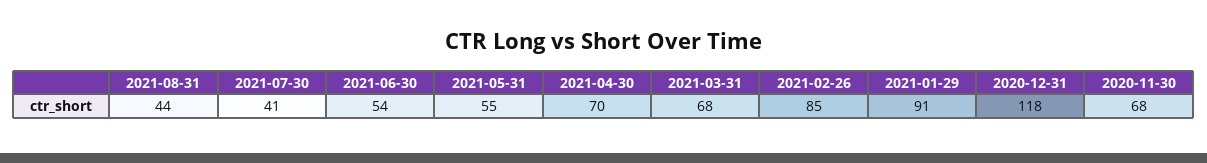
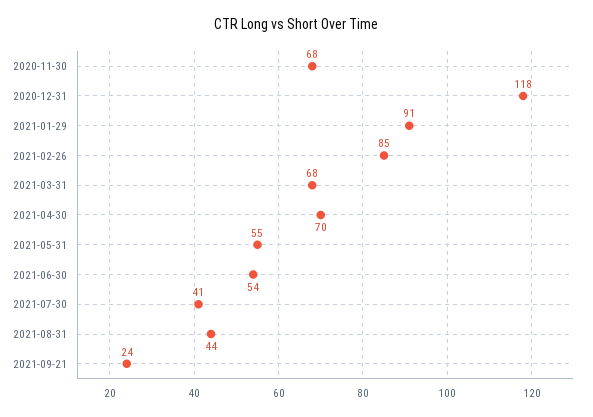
2021-09-21: none -> 24

